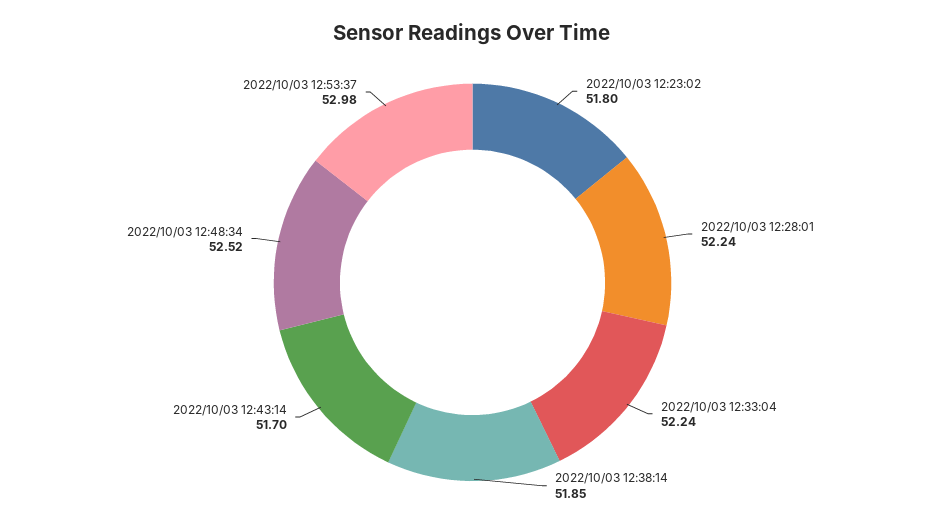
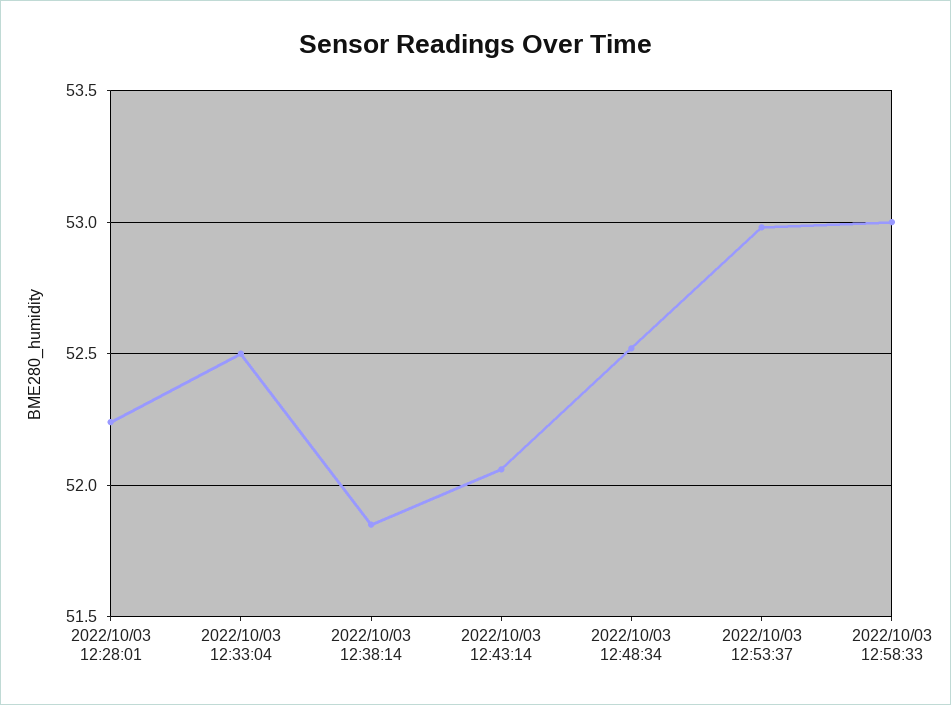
2022/10/03 12:23:02: 51.8 -> none
2022/10/03 12:33:04: 52.24 -> 52.5
2022/10/03 12:43:14: 51.7 -> 52.05
2022/10/03 12:58:33: none -> 53

